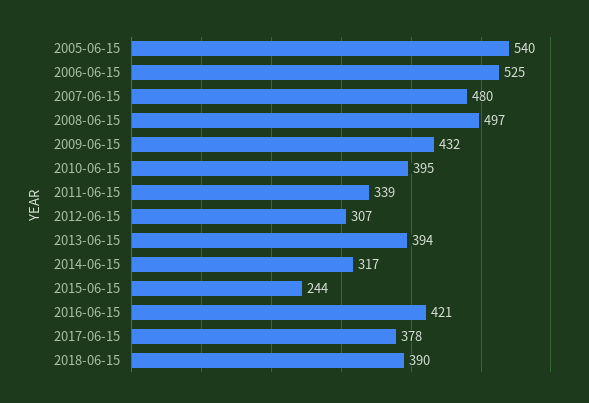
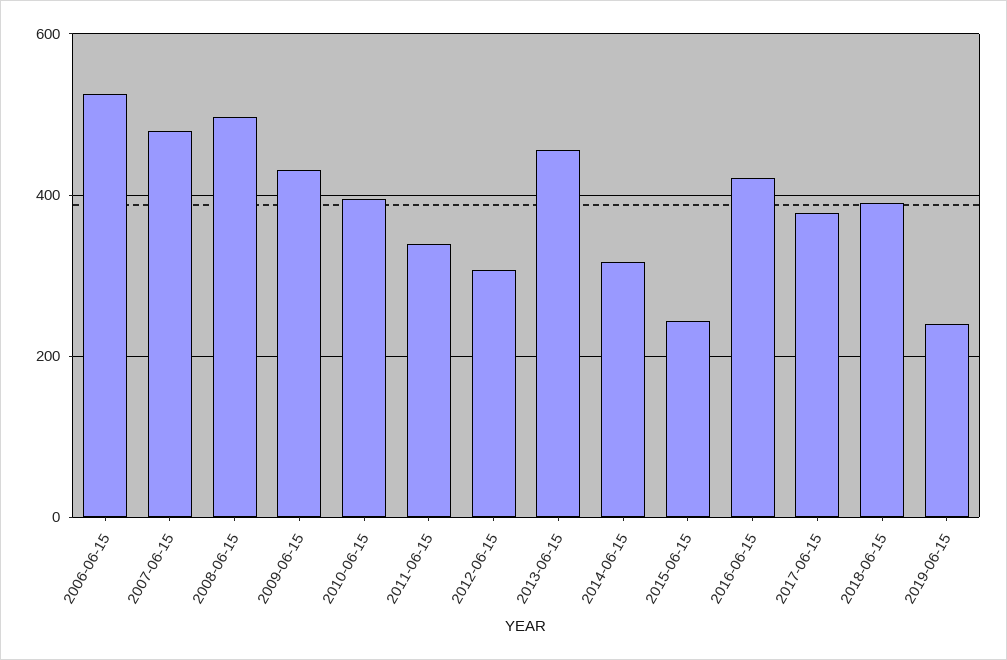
2005-06-15: 540 -> none
2013-06-15: 394 -> 460
2019-06-15: none -> 240

